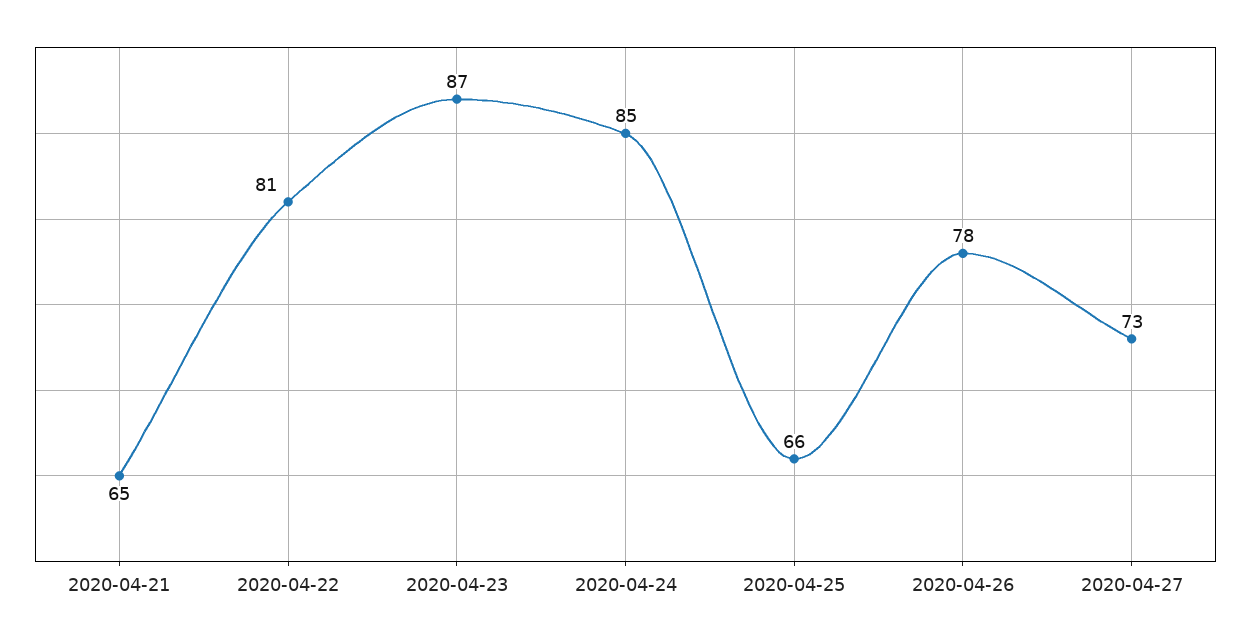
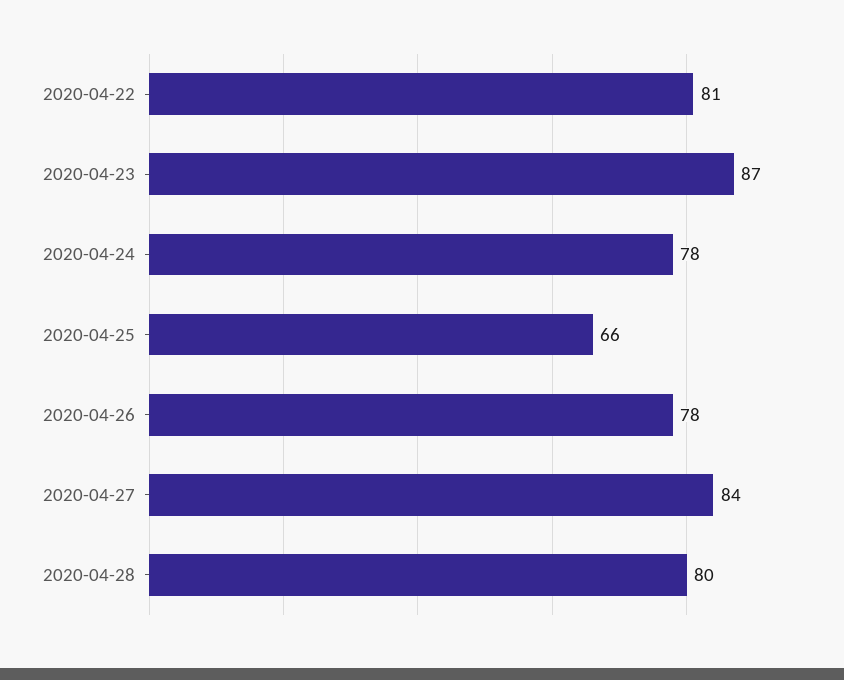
2020-04-21: 65 -> none
2020-04-24: 85 -> 78
2020-04-27: 73 -> 84
2020-04-28: none -> 80

